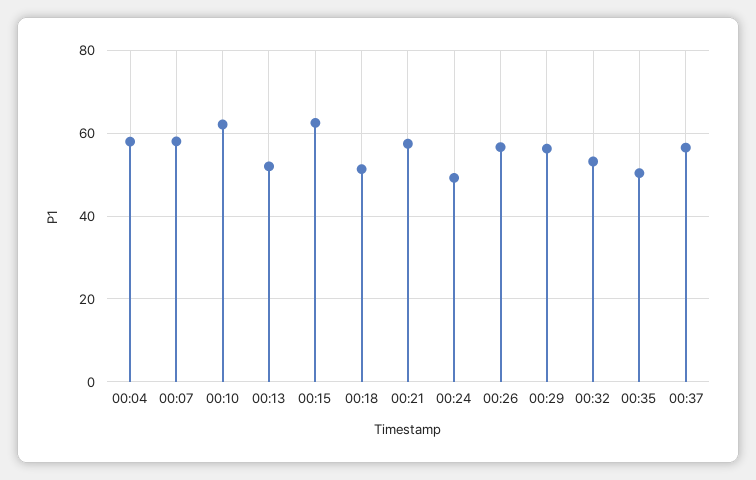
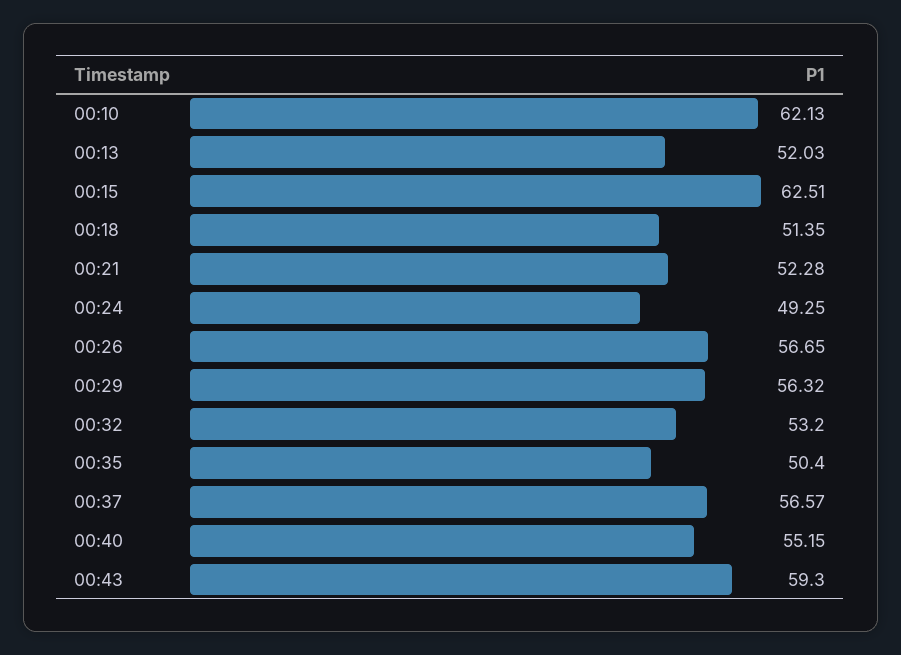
00:04: 58 -> none
00:07: 58 -> none
00:21: 58 -> 52.28
00:40: none -> 55.15
00:43: none -> 59.3

